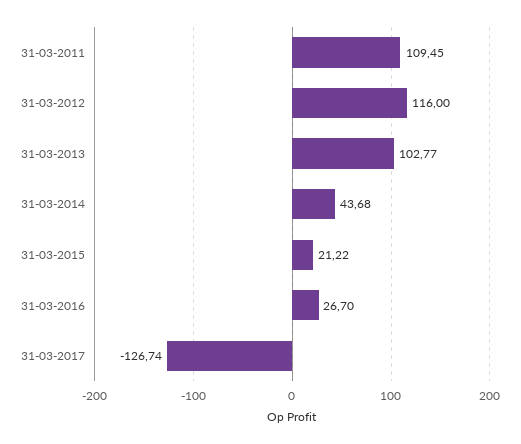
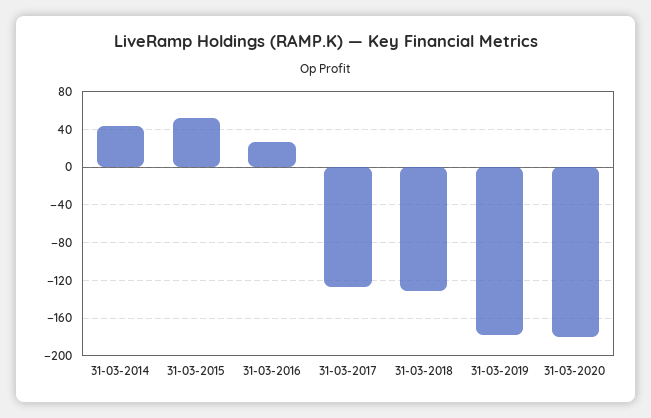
31-03-2011: 109.45 -> none
31-03-2012: 116 -> none
31-03-2013: 102.77 -> none
31-03-2015: 21.22 -> 50
31-03-2018: none -> -130
31-03-2019: none -> -180
31-03-2020: none -> -180

